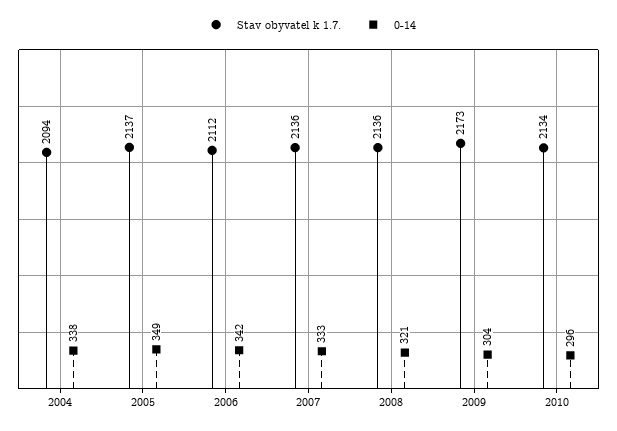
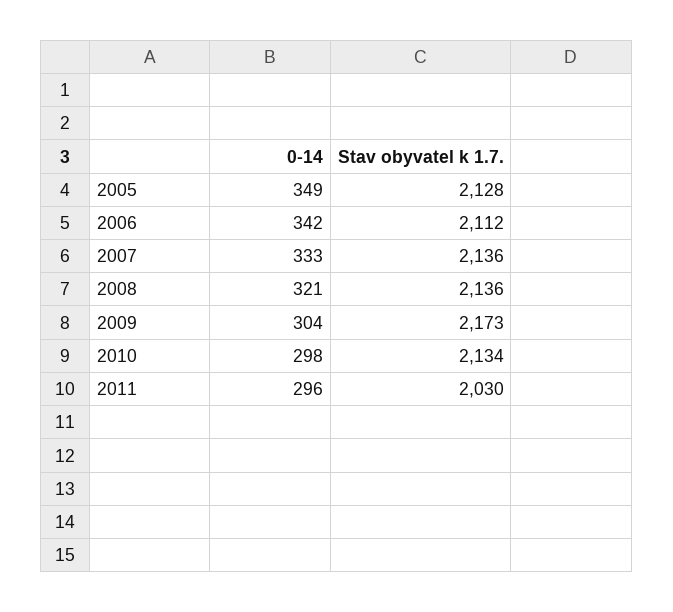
Stav obyvatel k 1.7., 2004: 2094 -> none
0-14, 2004: 338 -> none
Stav obyvatel k 1.7., 2005: 2137 -> 2128
0-14, 2010: 296 -> 298
0-14, 2011: none -> 296
Stav obyvatel k 1.7., 2011: none -> 2030

